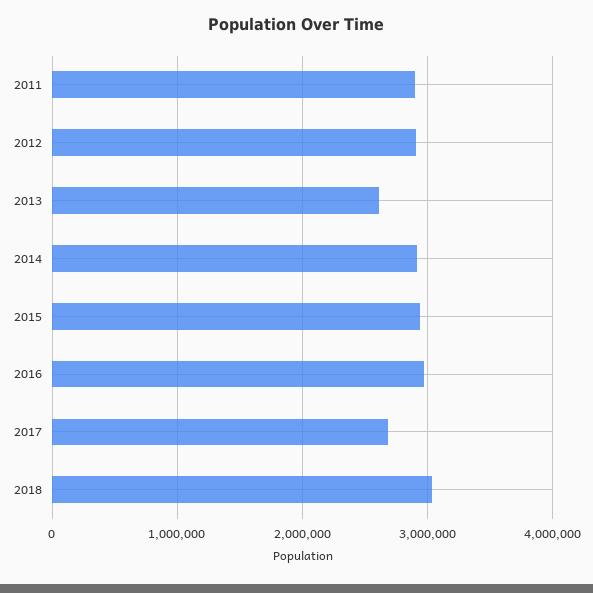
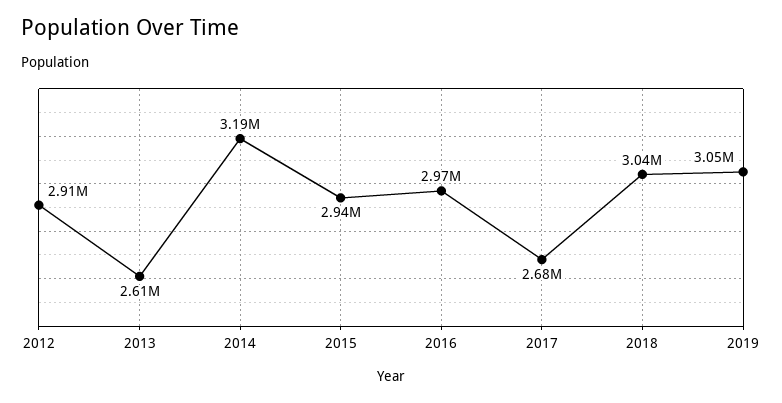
2011: 2900000 -> none
2014: 2900000 -> 3190000
2019: none -> 3050000

